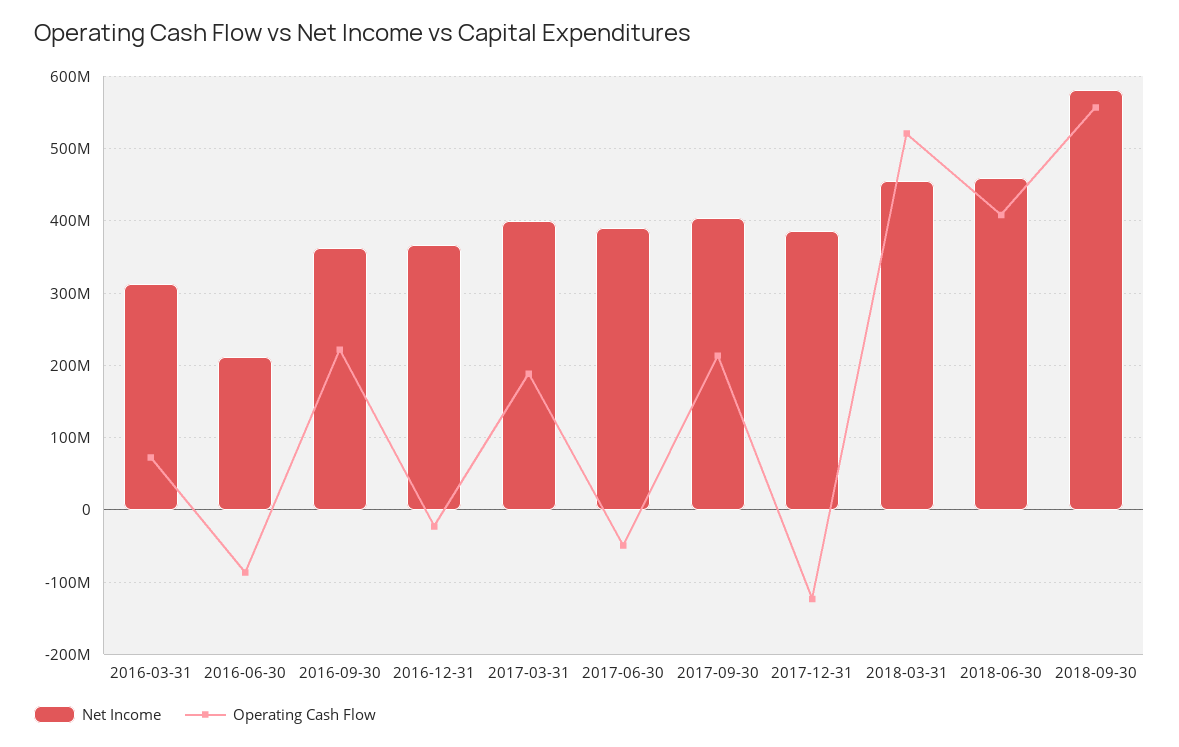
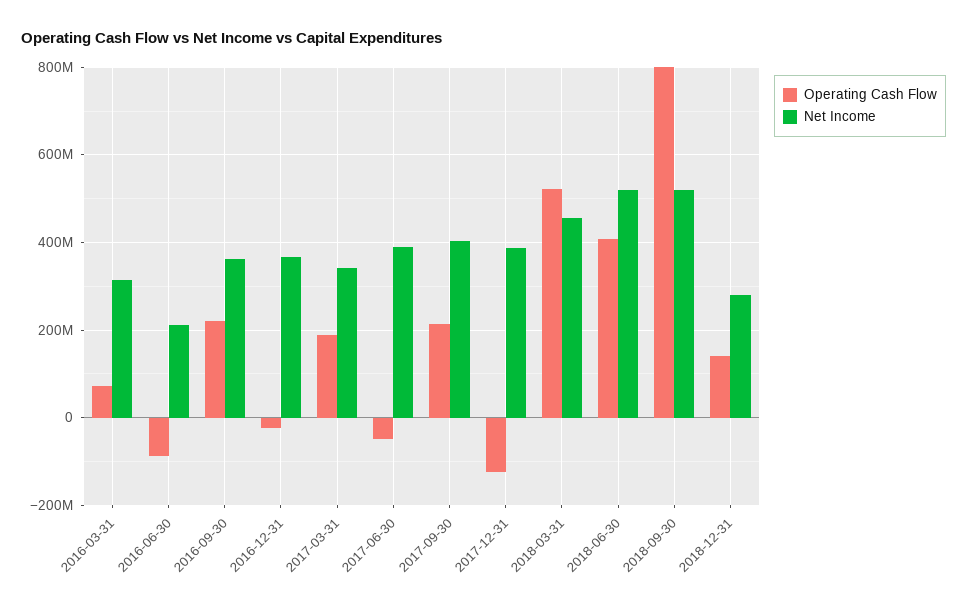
Net Income, 2017-03-31: 400000000 -> 340000000
Net Income, 2018-06-30: 460000000 -> 520000000
Net Income, 2018-09-30: 580000000 -> 520000000
Operating Cash Flow, 2018-09-30: 560000000 -> 800000000
Operating Cash Flow, 2018-12-31: none -> 140000000
Net Income, 2018-12-31: none -> 280000000

